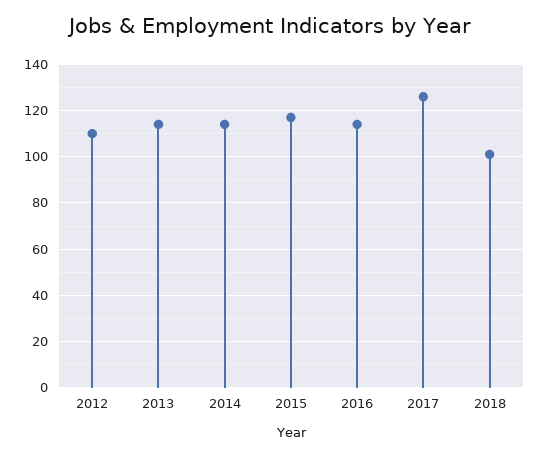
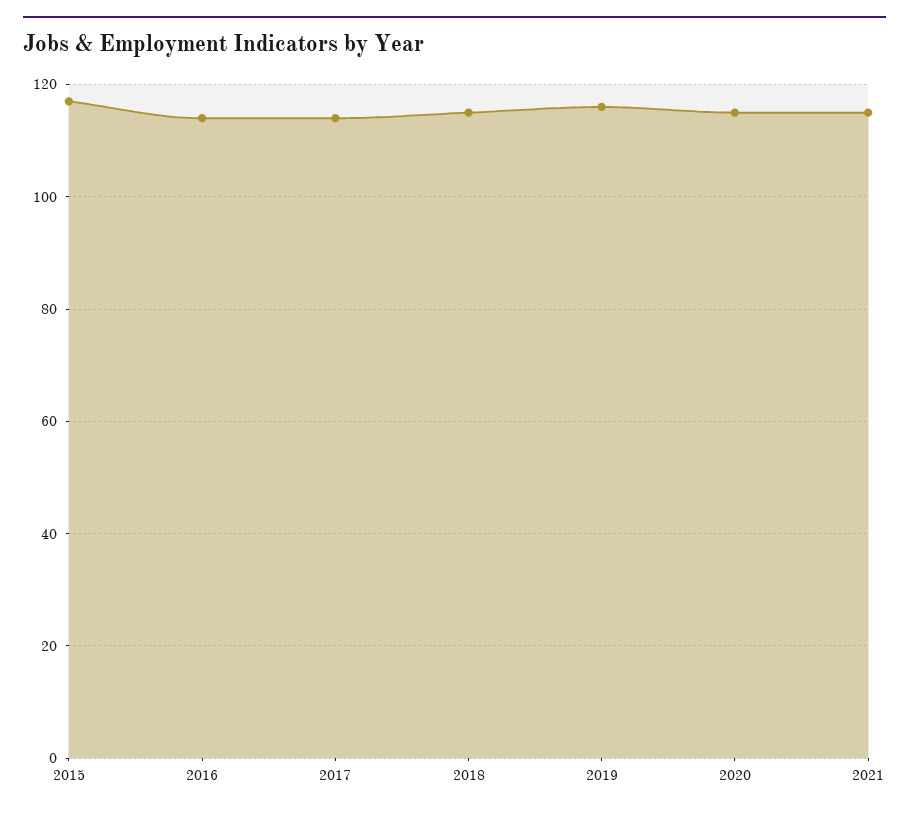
2012: 110 -> none
2013: 115 -> none
2014: 115 -> none
2017: 125 -> 115
2018: 100 -> 115
2019: none -> 115
2020: none -> 115
2021: none -> 115

